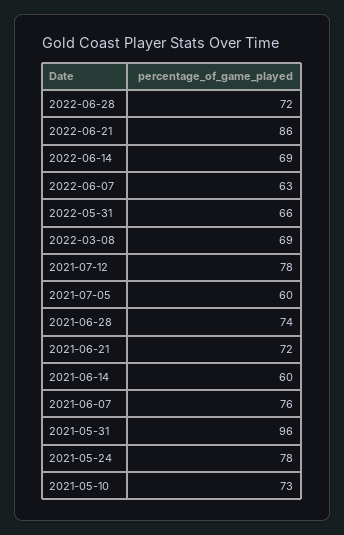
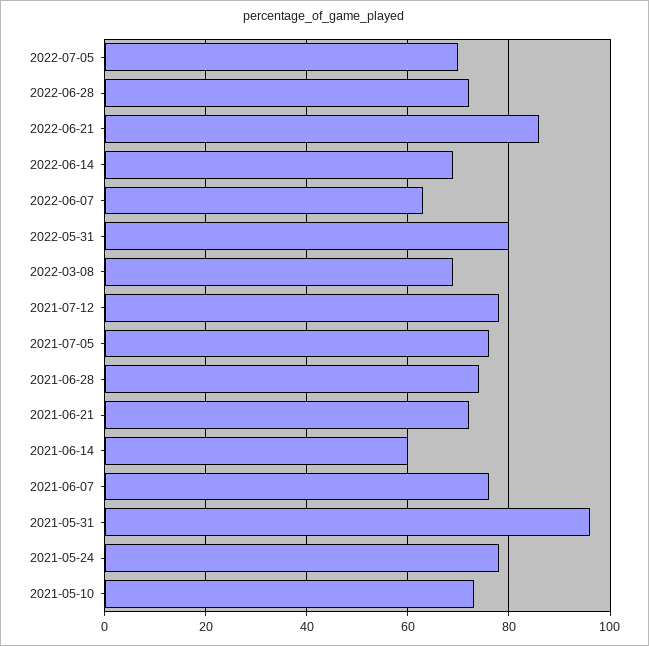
2022-05-31: 66 -> 80
2021-07-05: 60 -> 75
2022-07-05: none -> 70

